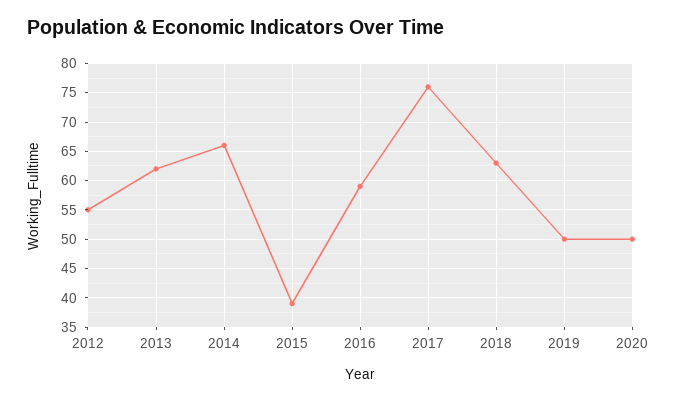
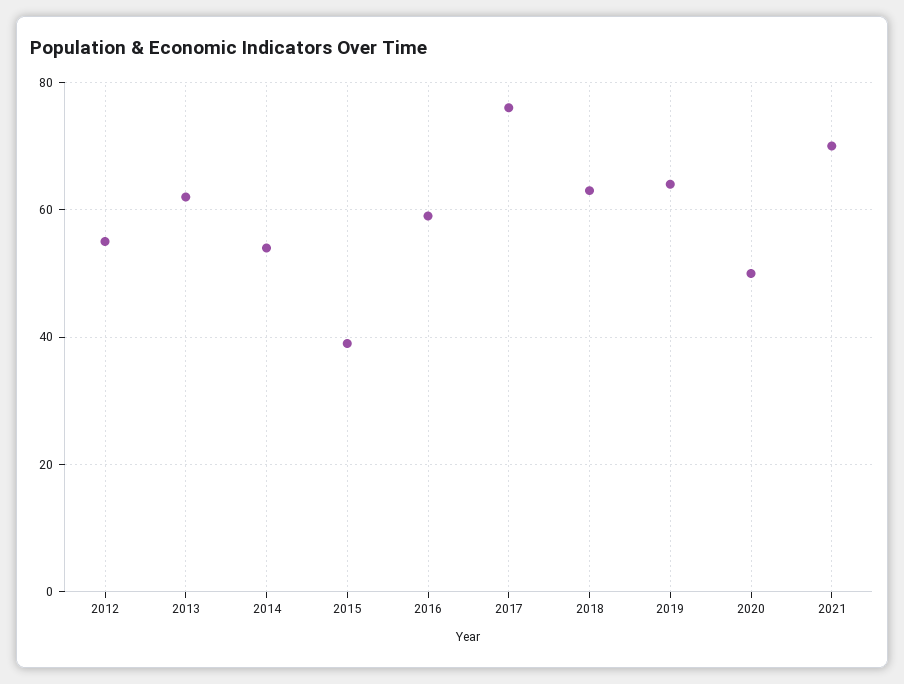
2014: 65 -> 55
2019: 50 -> 65
2021: none -> 70

